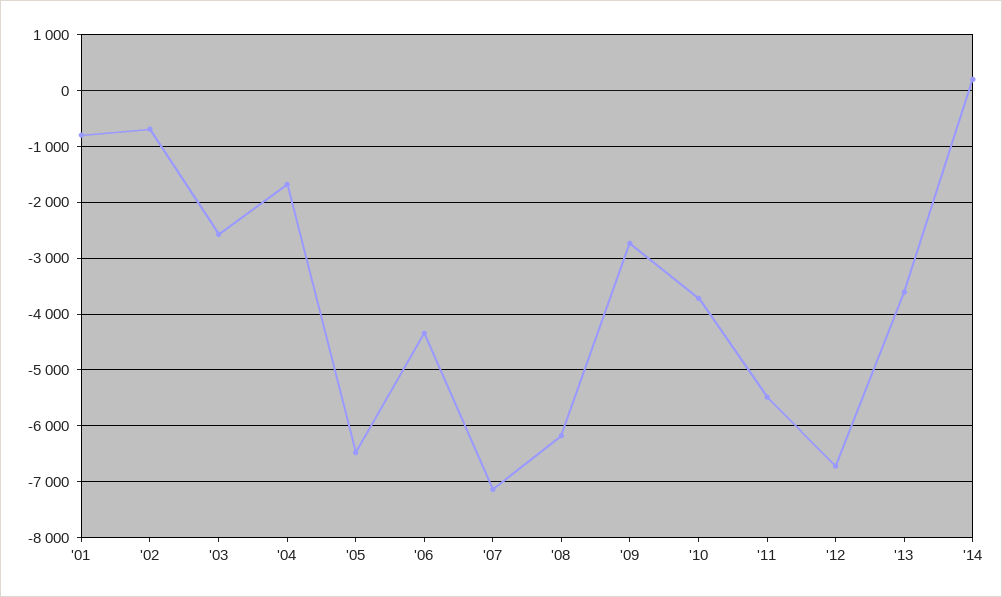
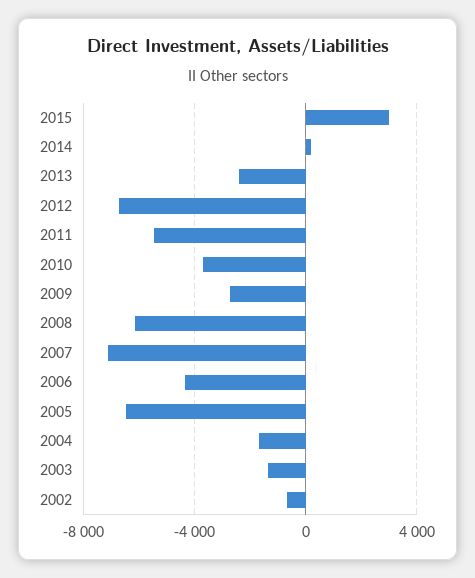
'01: -800 -> none
'03: -2600 -> -1500
'13: -3600 -> -2500
2015: none -> 3000

